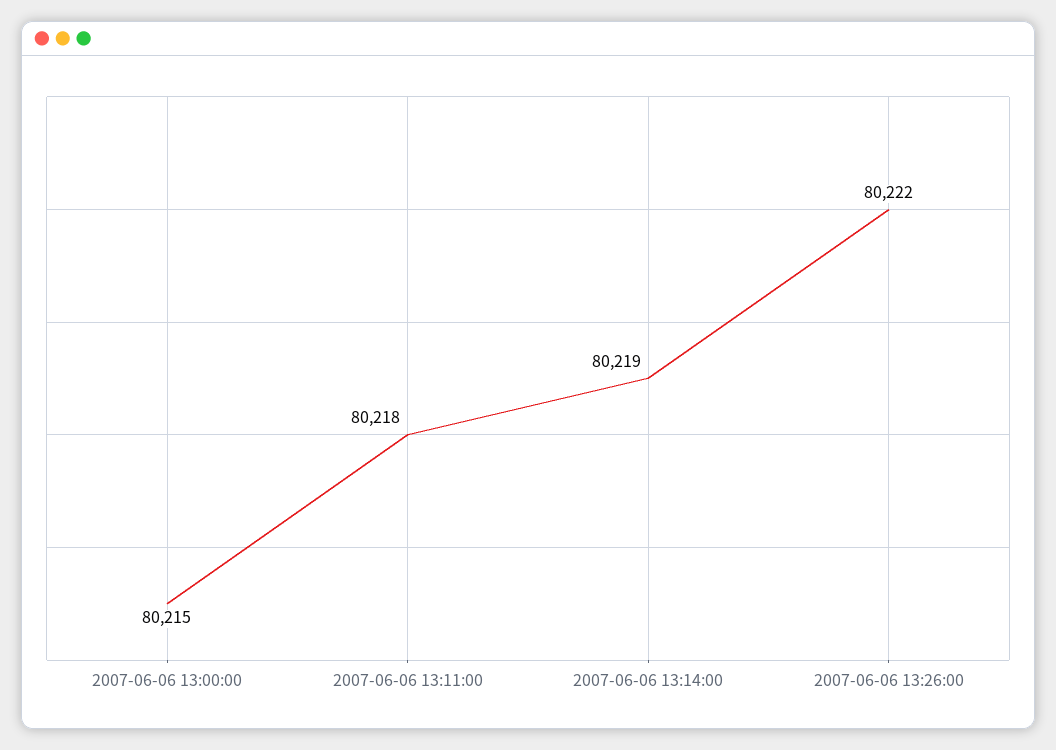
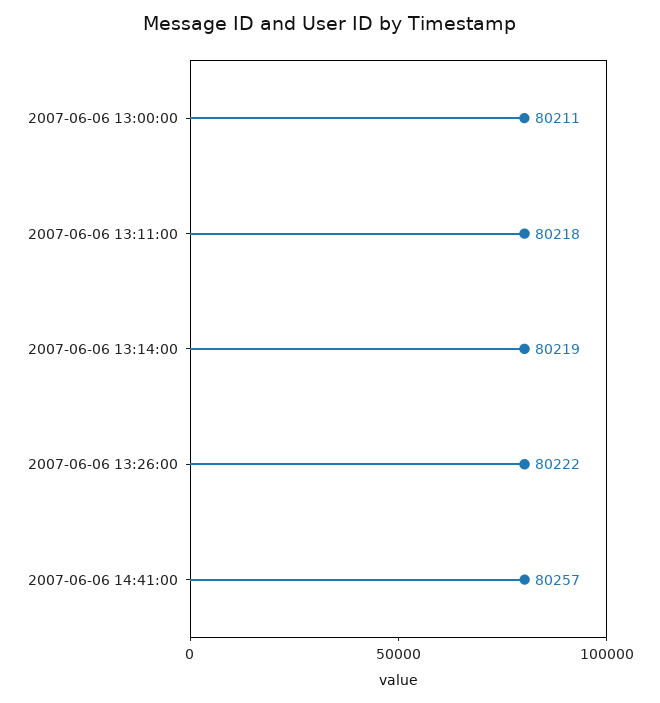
2007-06-06 13:00:00: 80215 -> 80211
2007-06-06 14:41:00: none -> 80257

